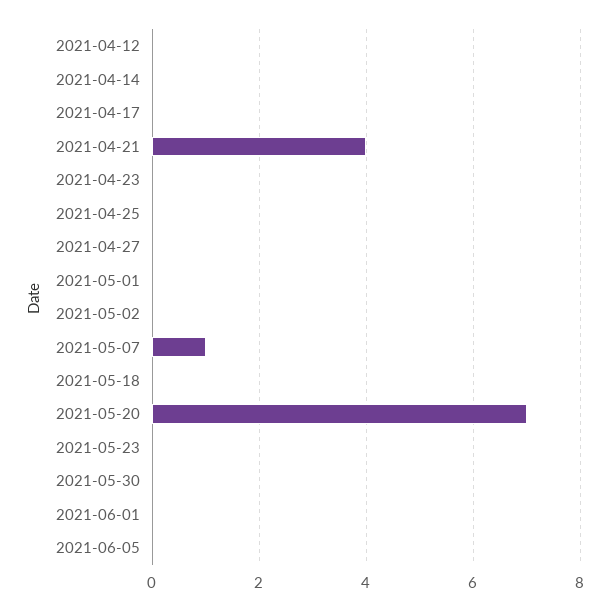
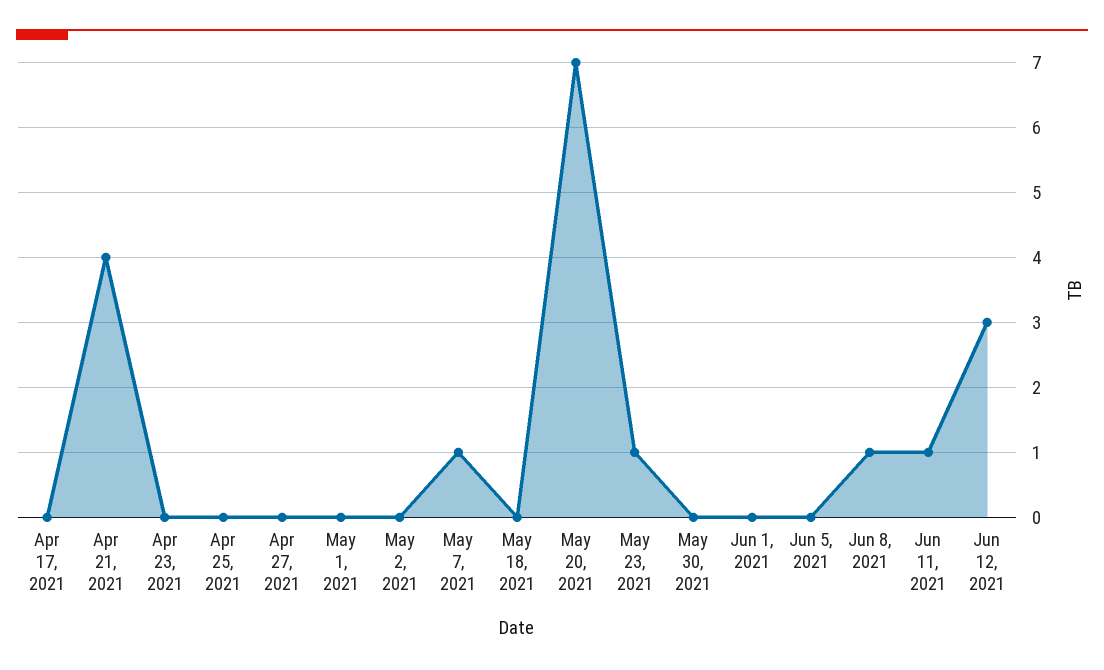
2021-04-12: 0 -> none
2021-04-14: 0 -> none
2021-05-23: 0 -> 1
Jun 8, 2021: none -> 1
Jun 11, 2021: none -> 1
Jun 12, 2021: none -> 3

